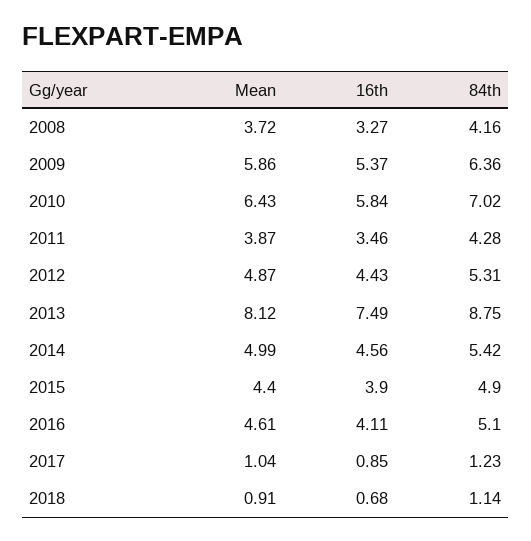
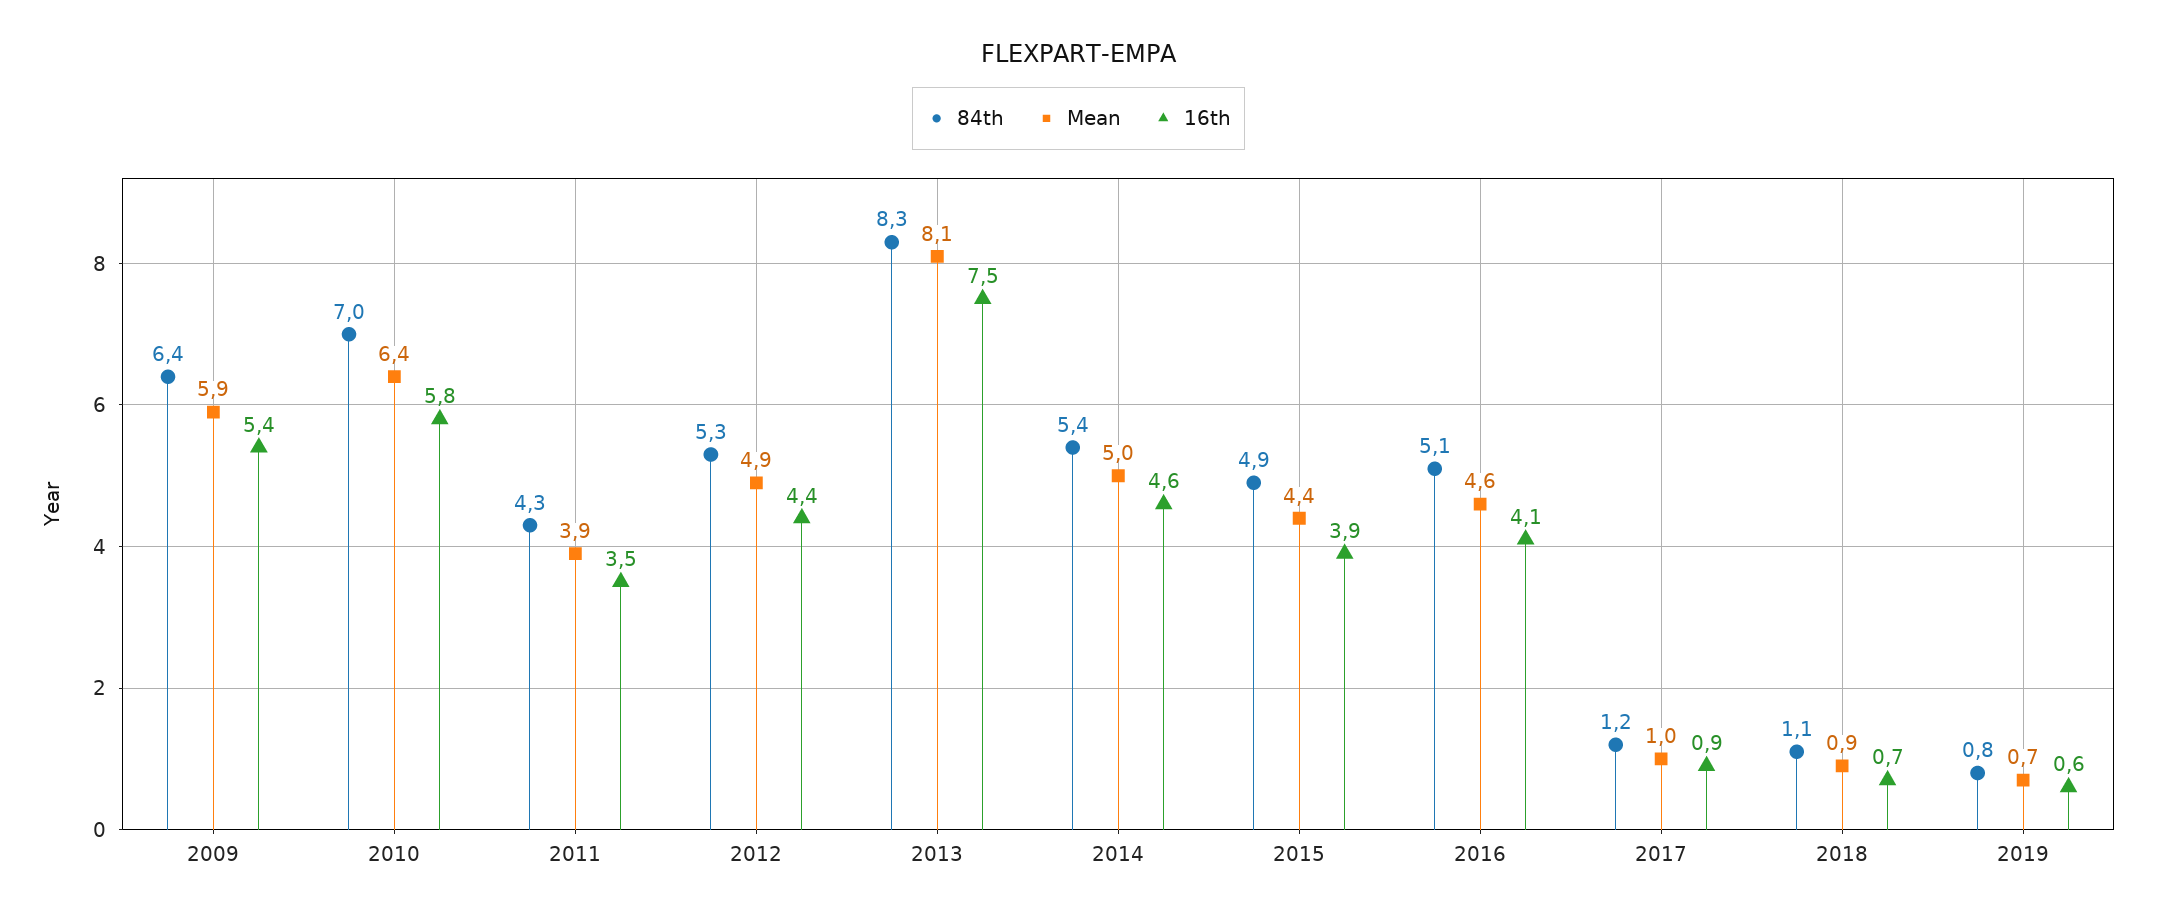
Mean, 2008: 3.72 -> none
16th, 2008: 3.27 -> none
84th, 2008: 4.16 -> none
84th, 2013: 8.75 -> 8.3
84th, 2019: none -> 0.8
Mean, 2019: none -> 0.7
16th, 2019: none -> 0.6

